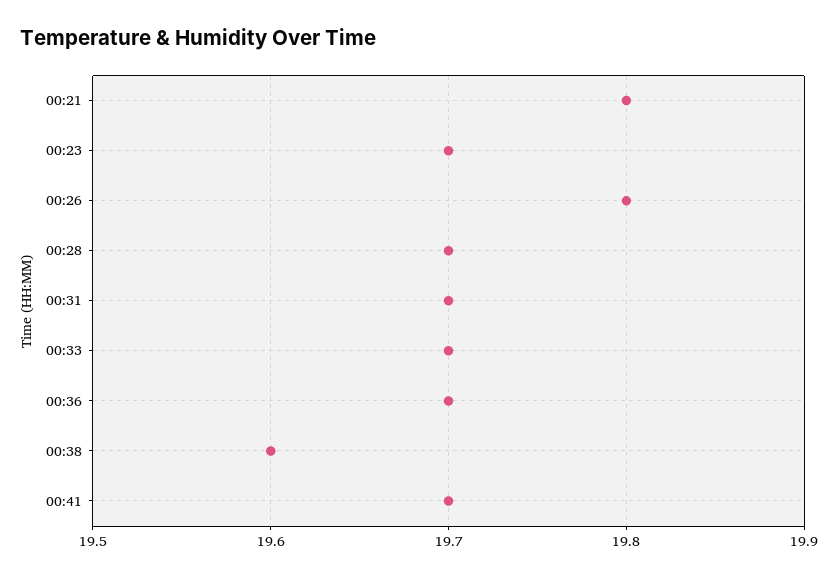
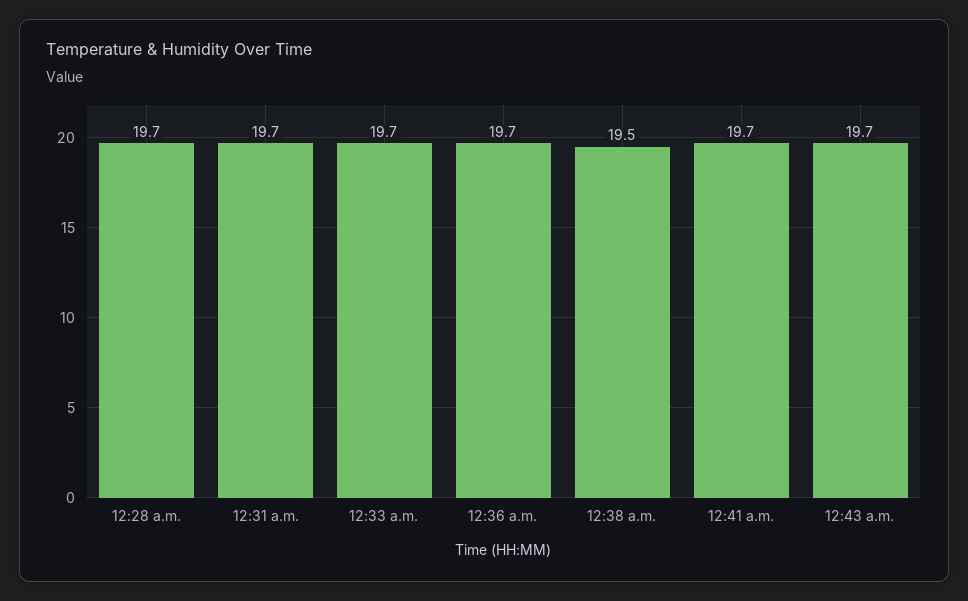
00:21: 19.8 -> none
00:23: 19.7 -> none
00:26: 19.8 -> none
00:38: 19.6 -> 19.5
12:43 a.m.: none -> 19.7

